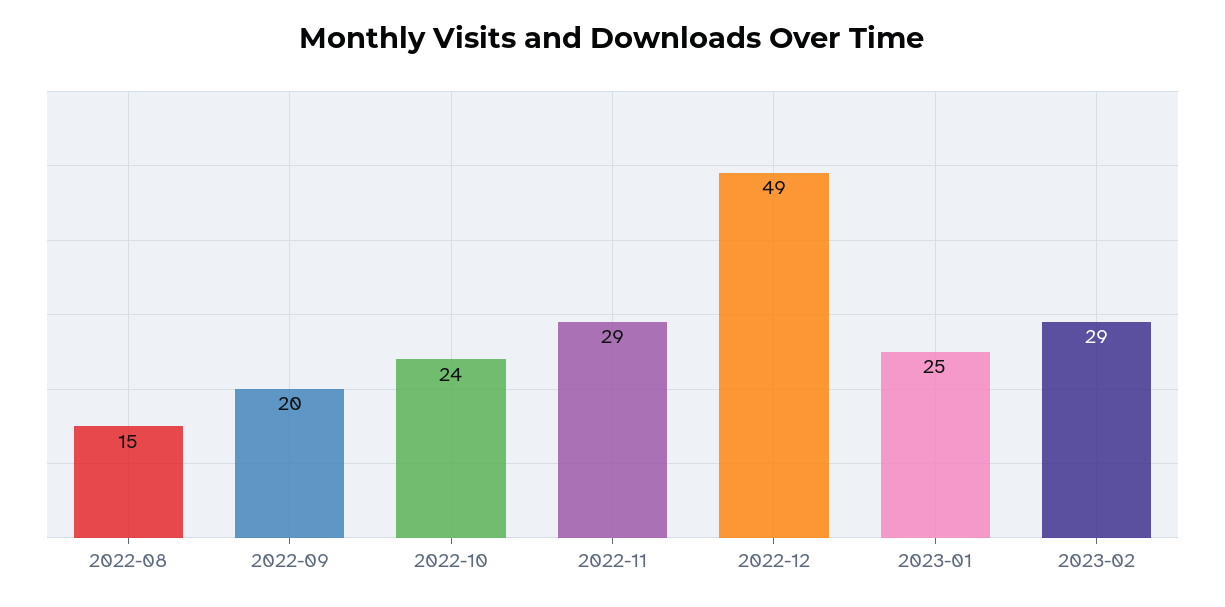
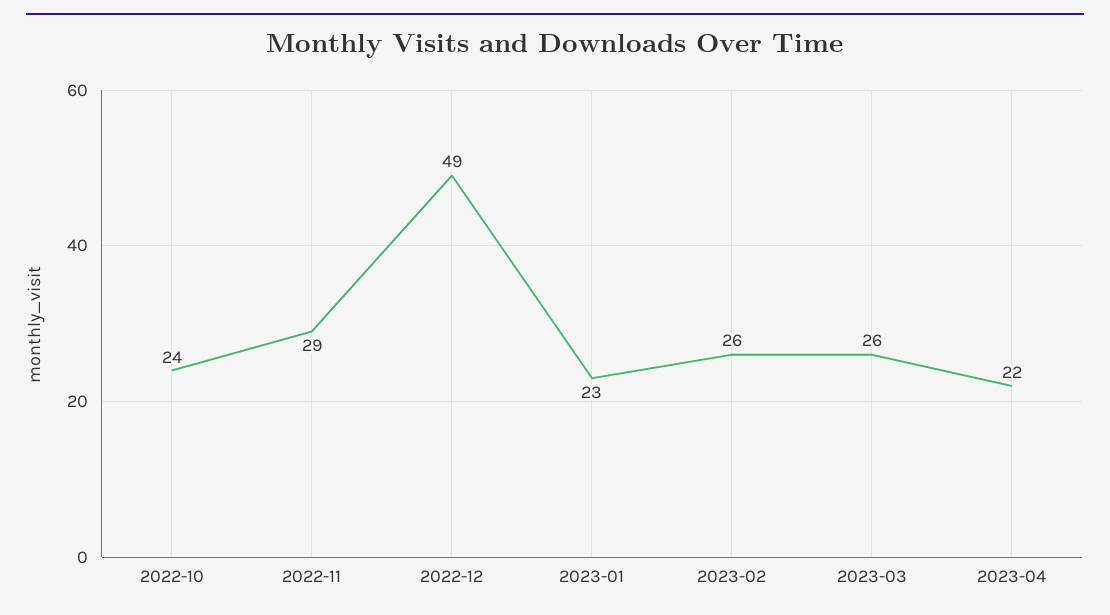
2022-08: 15 -> none
2022-09: 20 -> none
2023-01: 25 -> 23
2023-02: 29 -> 26
2023-03: none -> 26
2023-04: none -> 22

